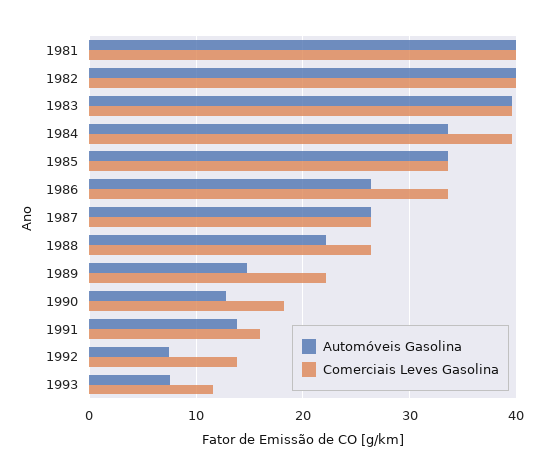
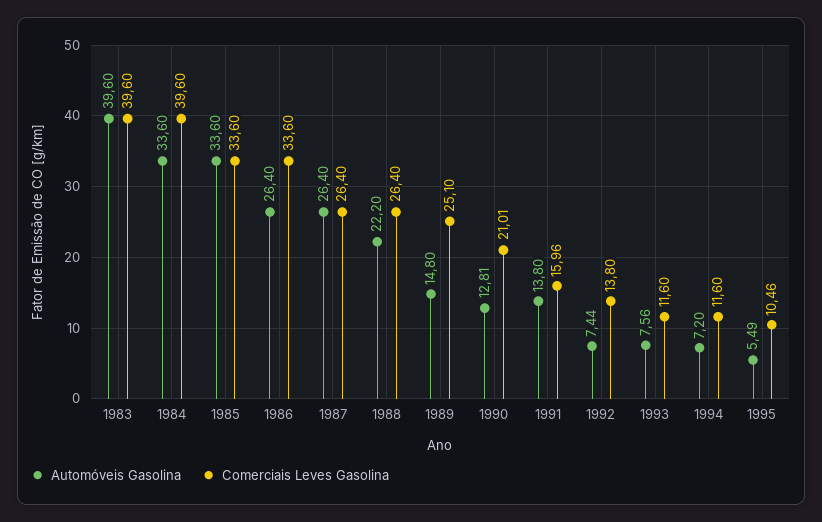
Automóveis Gasolina, 1981: 40 -> none
Comerciais Leves Gasolina, 1981: 40 -> none
Automóveis Gasolina, 1982: 40 -> none
Comerciais Leves Gasolina, 1982: 40 -> none
Comerciais Leves Gasolina, 1989: 22 -> 25.1
Comerciais Leves Gasolina, 1990: 18 -> 21.01
Automóveis Gasolina, 1994: none -> 7.2
Comerciais Leves Gasolina, 1994: none -> 11.6
Automóveis Gasolina, 1995: none -> 5.49
Comerciais Leves Gasolina, 1995: none -> 10.46

